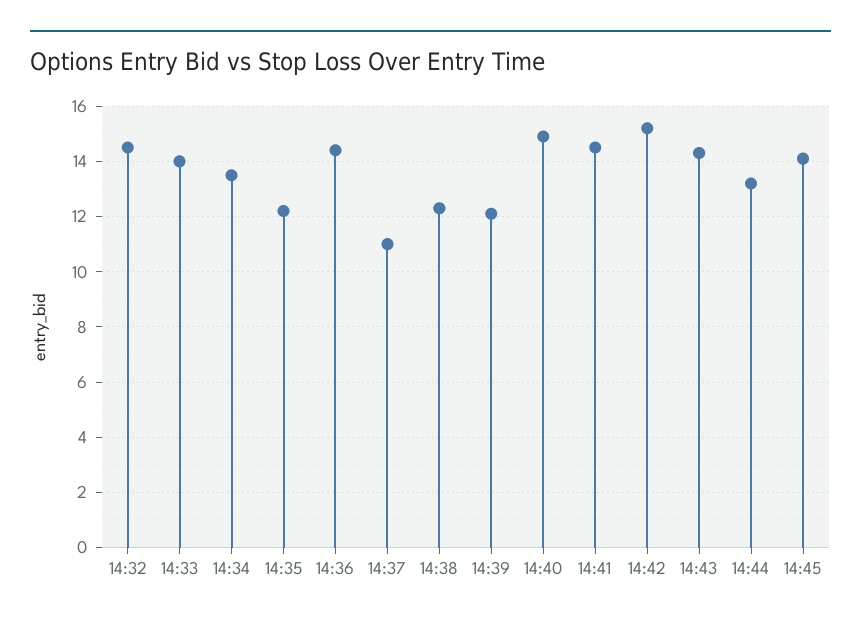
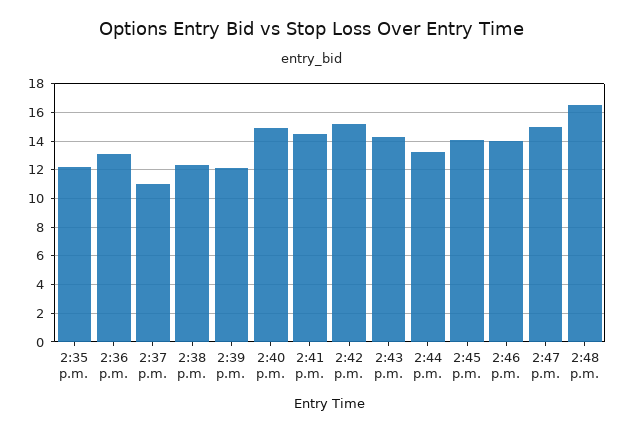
14:32: 14.5 -> none
14:33: 14 -> none
14:34: 13.5 -> none
14:36: 14.5 -> 13
2:46 p.m.: none -> 14
2:47 p.m.: none -> 15
2:48 p.m.: none -> 16.5

